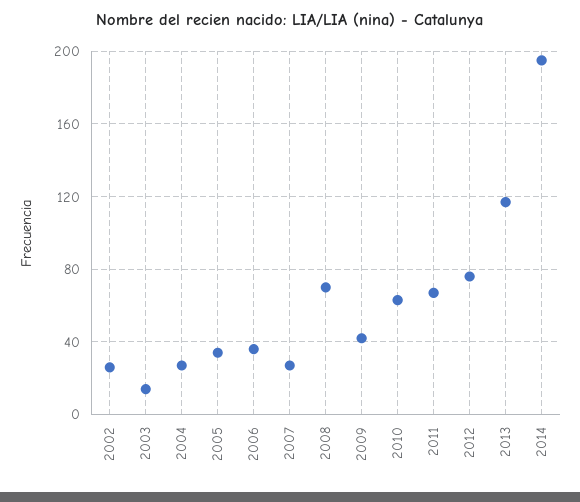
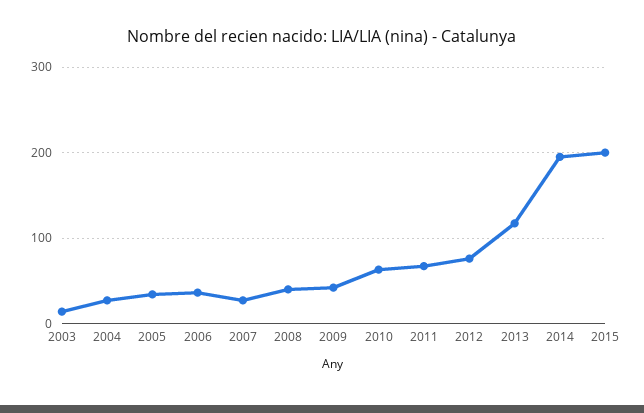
2002: 25 -> none
2008: 70 -> 40
2015: none -> 200

